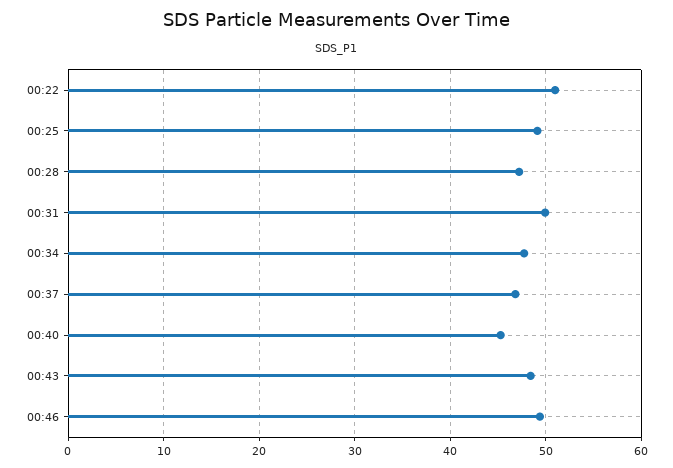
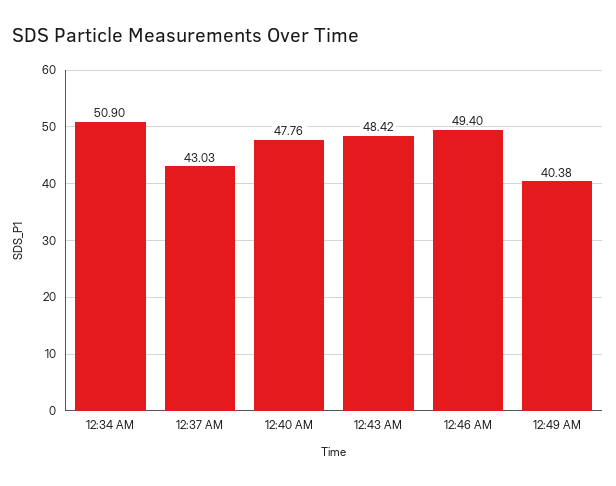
00:22: 51 -> none
00:25: 49 -> none
00:28: 47 -> none
00:31: 50 -> none
00:34: 48 -> 50.9
00:37: 47 -> 43.03
00:40: 45 -> 47.76
12:49 AM: none -> 40.38

